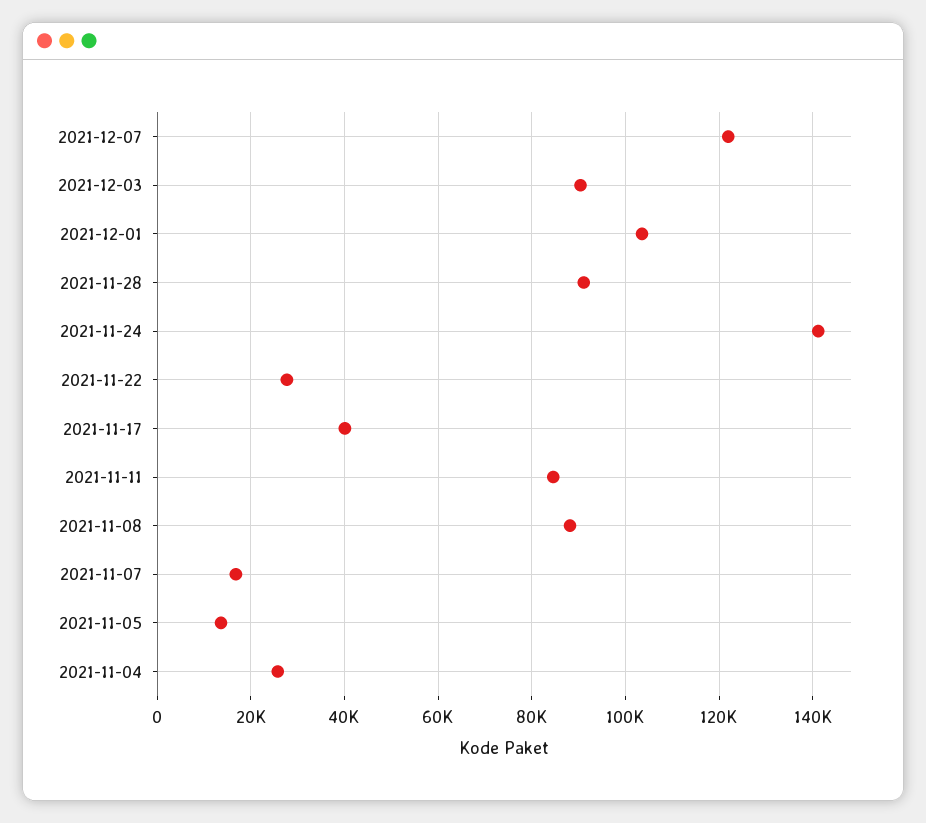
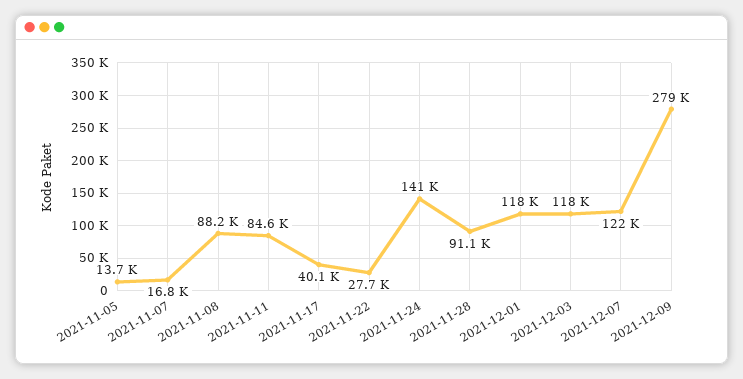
2021-12-03: 90000 -> 118000
2021-12-01: 104000 -> 118000
2021-11-04: 26000 -> none
2021-12-09: none -> 279000

